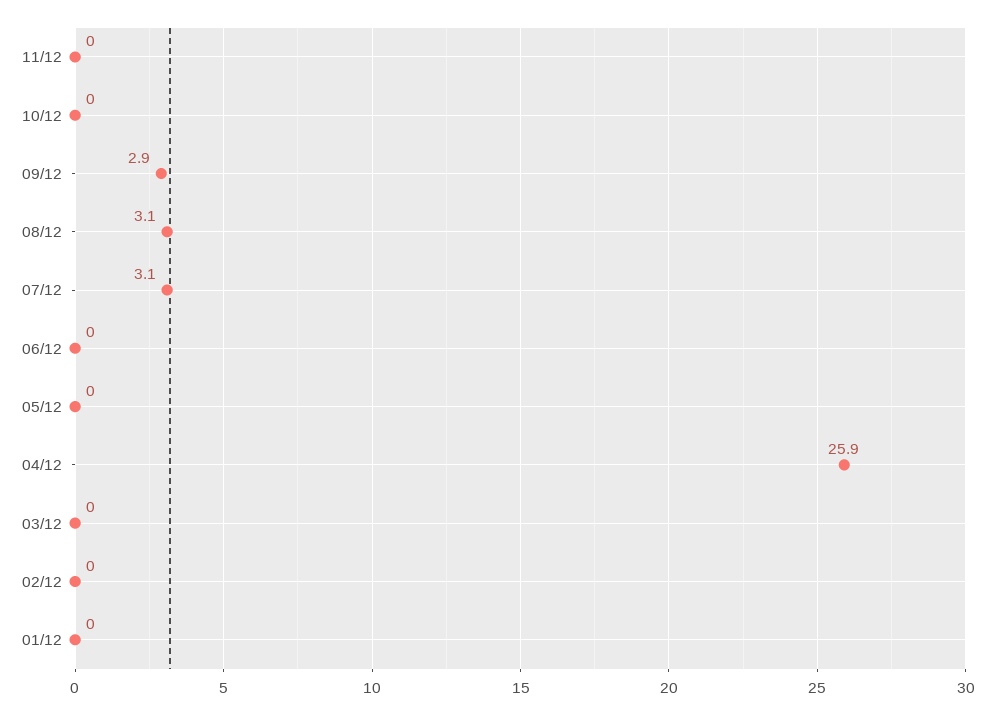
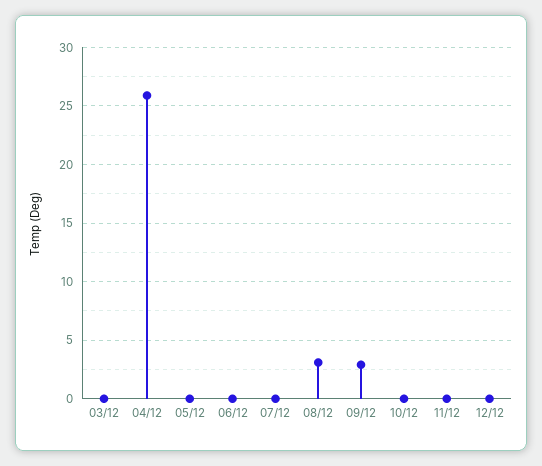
07/12: 3.1 -> 0
02/12: 0 -> none
01/12: 0 -> none
12/12: none -> 0

